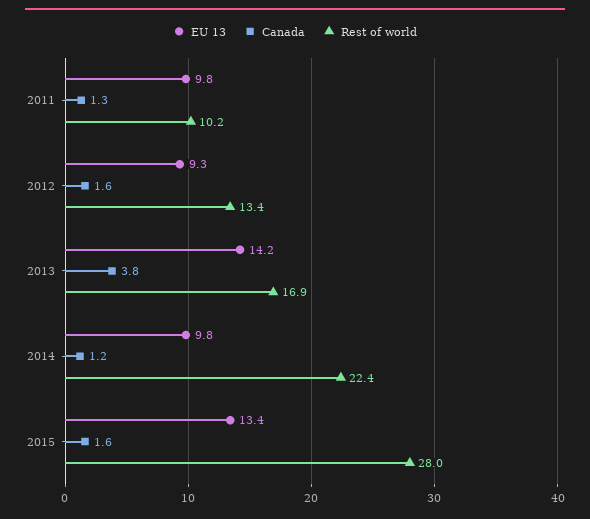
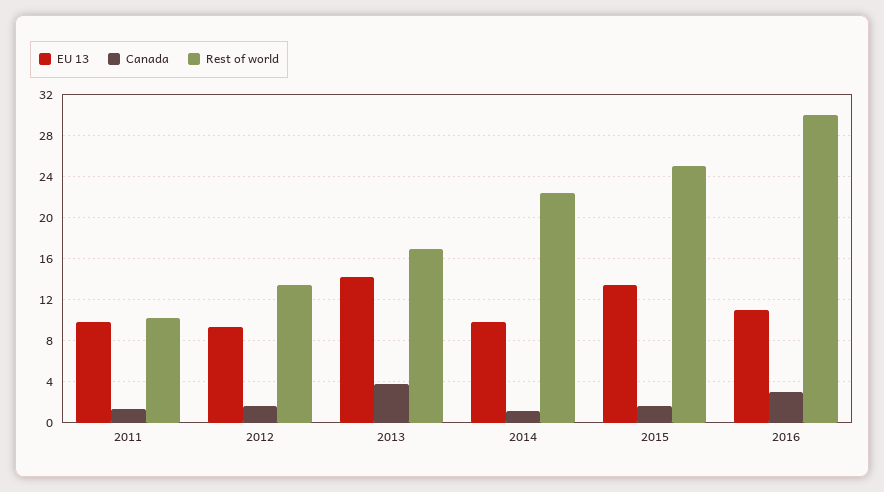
Rest of world, 2015: 28 -> 25
EU 13, 2016: none -> 11
Canada, 2016: none -> 3
Rest of world, 2016: none -> 30

